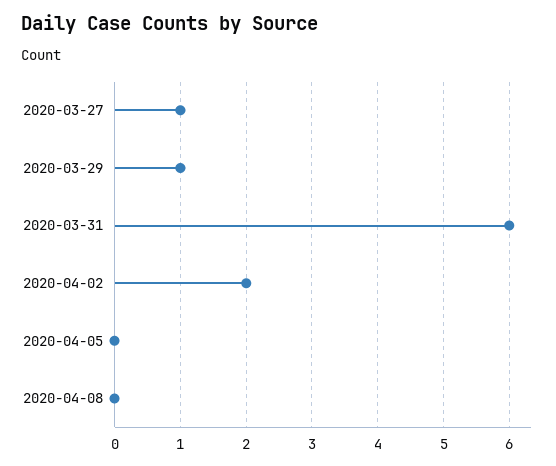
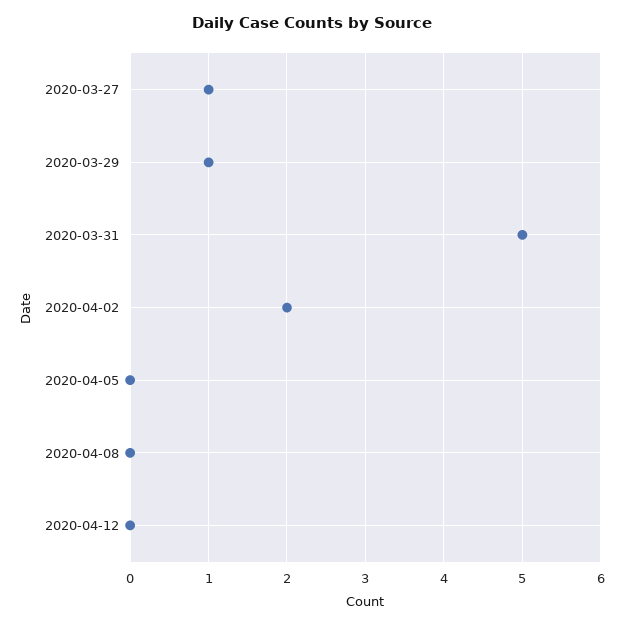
2020-03-31: 6 -> 5
2020-04-12: none -> 0

